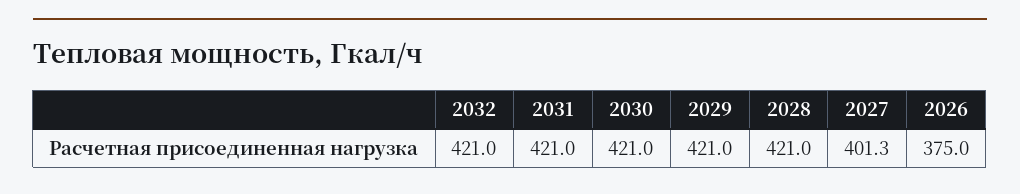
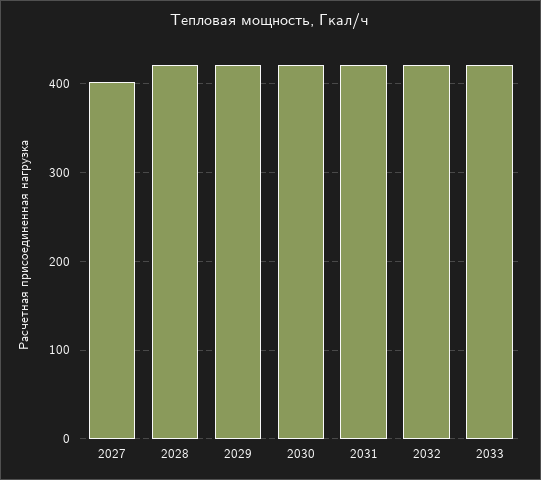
2026: 375 -> none
2033: none -> 420

